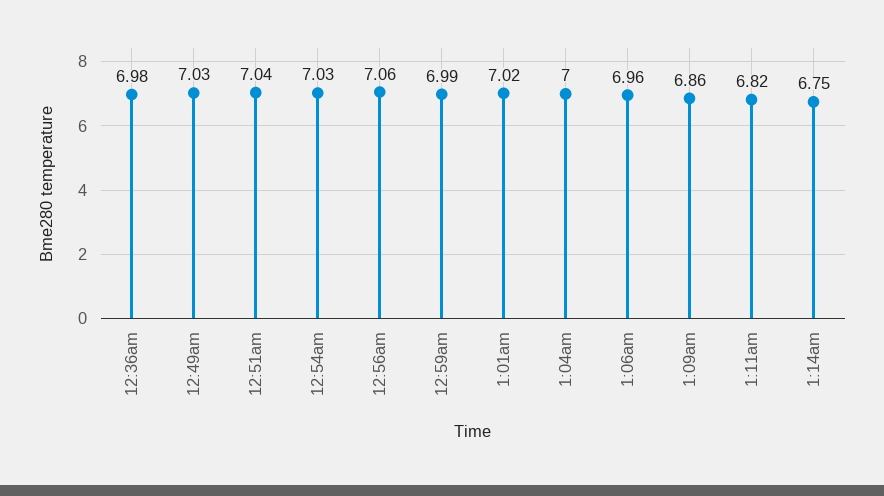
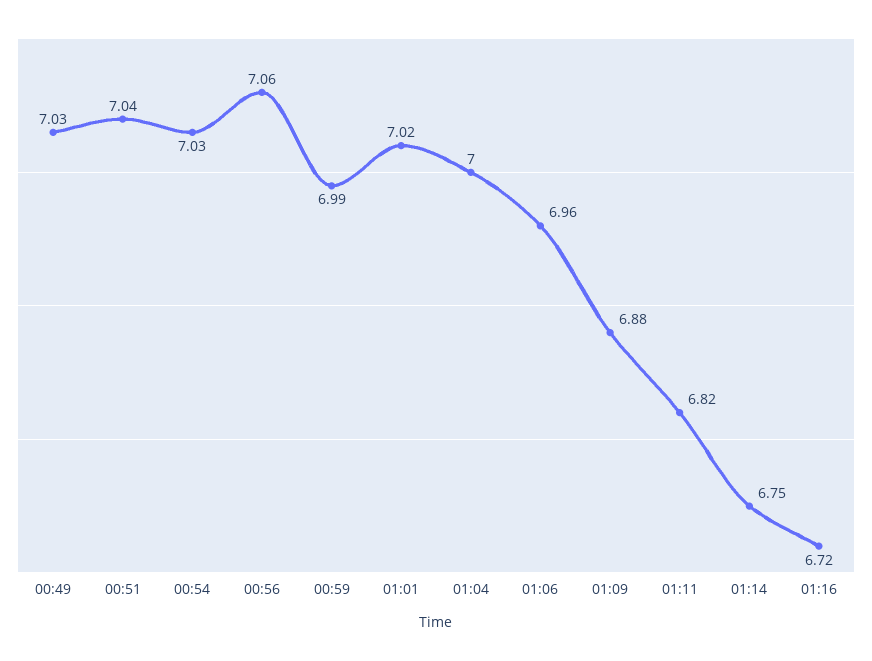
12:36am: 6.98 -> none
1:09am: 6.86 -> 6.88
01:16: none -> 6.72

